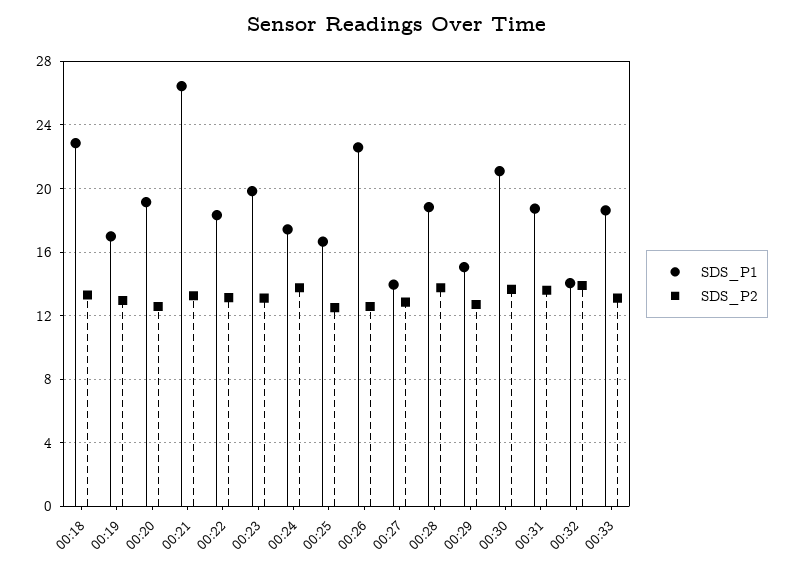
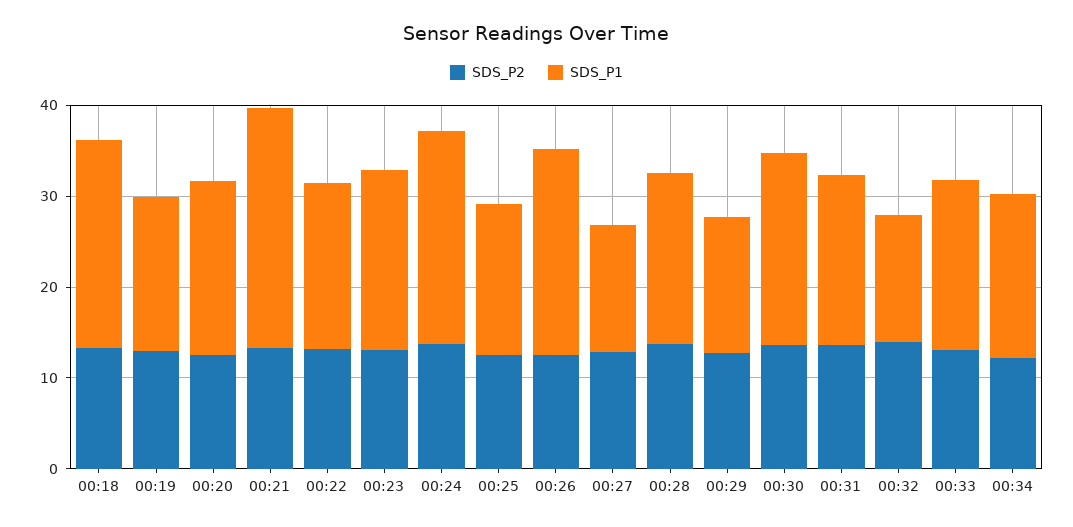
SDS_P1, 00:24: 17.5 -> 24
SDS_P2, 00:34: none -> 12
SDS_P1, 00:34: none -> 18

